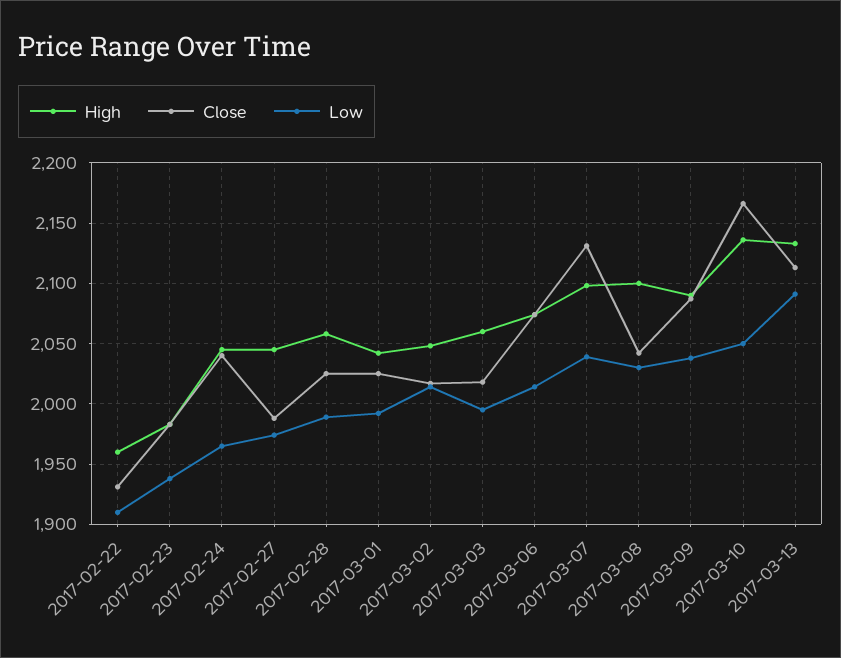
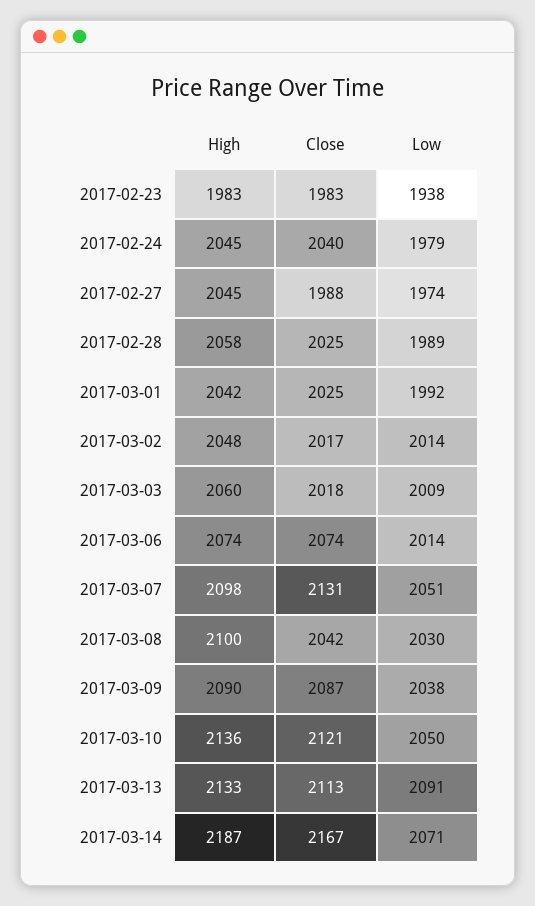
High, 2017-02-22: 1960 -> none
Close, 2017-02-22: 1930 -> none
Low, 2017-02-22: 1910 -> none
Low, 2017-02-24: 1965 -> 1979
Low, 2017-03-03: 1995 -> 2009
Low, 2017-03-07: 2040 -> 2051
Close, 2017-03-10: 2165 -> 2121
High, 2017-03-14: none -> 2187
Close, 2017-03-14: none -> 2167
Low, 2017-03-14: none -> 2071

